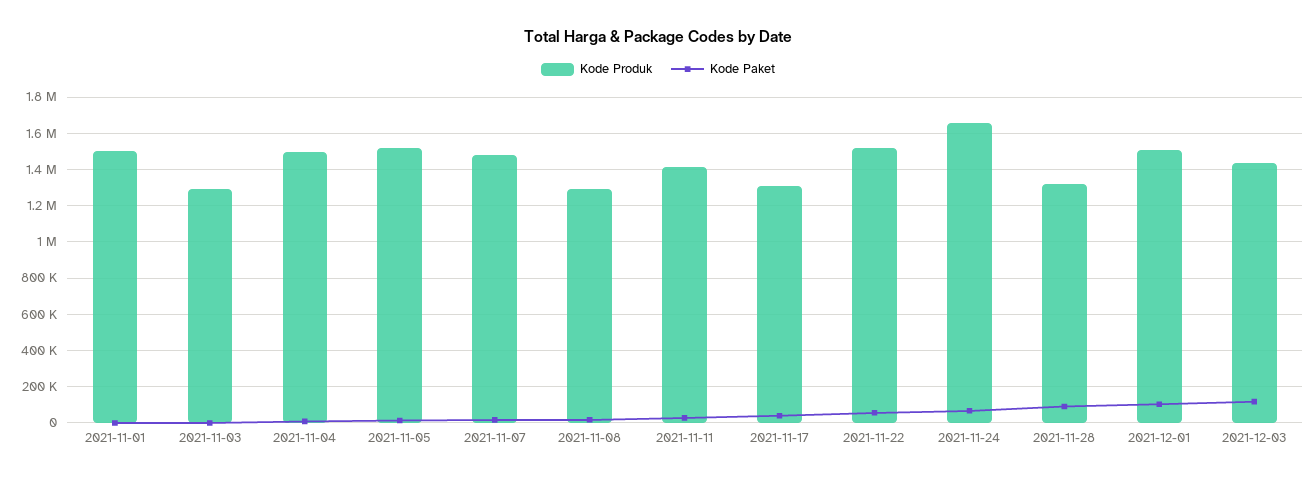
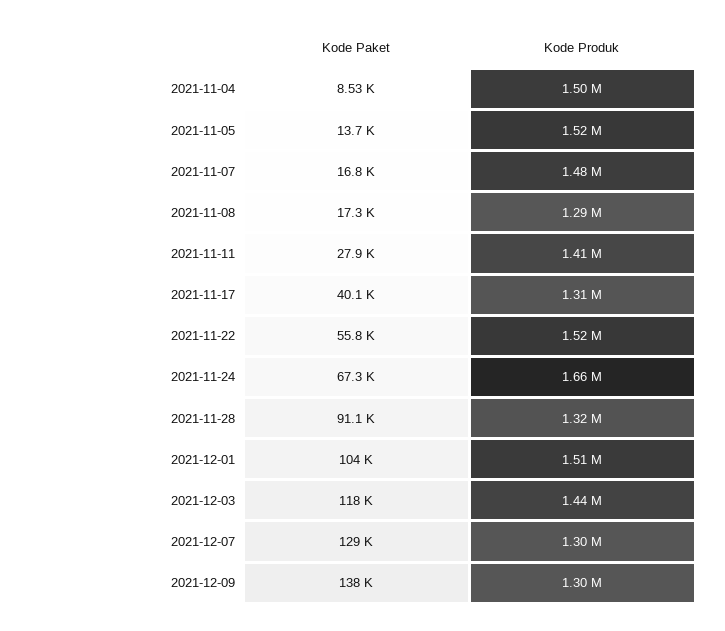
Kode Produk, 2021-11-01: 1500000 -> none
Kode Paket, 2021-11-01: 0 -> none
Kode Produk, 2021-11-03: 1300000 -> none
Kode Paket, 2021-11-03: 0 -> none
Kode Paket, 2021-12-07: none -> 129000
Kode Produk, 2021-12-07: none -> 1300000
Kode Paket, 2021-12-09: none -> 138000
Kode Produk, 2021-12-09: none -> 1300000

